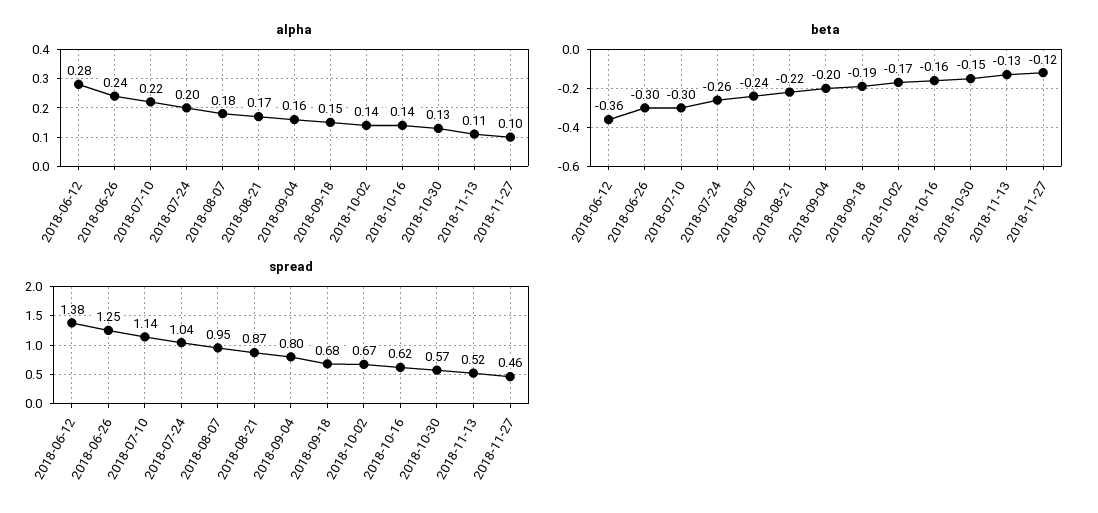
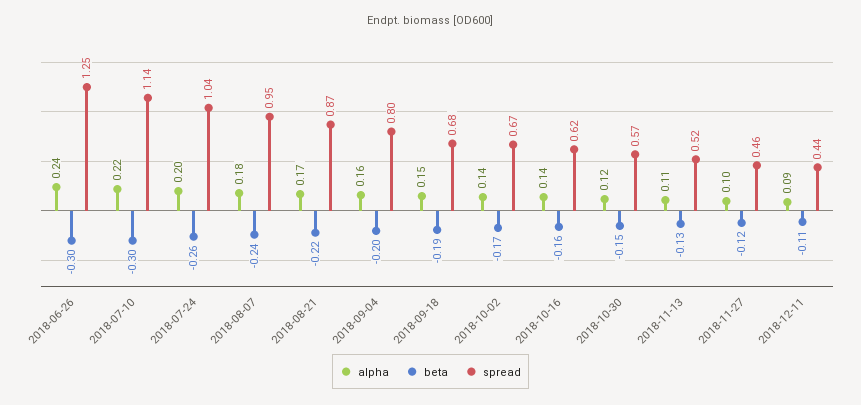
alpha, 2018-06-12: 0.28 -> none
alpha, 2018-10-30: 0.13 -> 0.12
beta, 2018-06-12: -0.36 -> none
spread, 2018-06-12: 1.38 -> none
alpha, 2018-12-11: none -> 0.09
beta, 2018-12-11: none -> -0.11
spread, 2018-12-11: none -> 0.44

